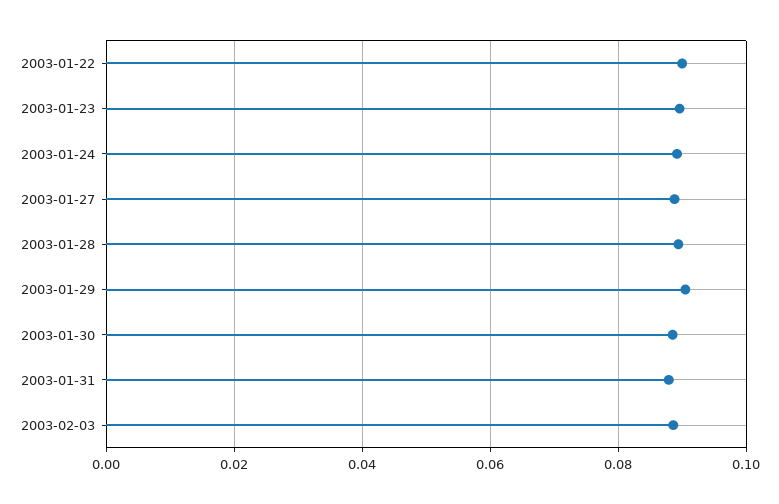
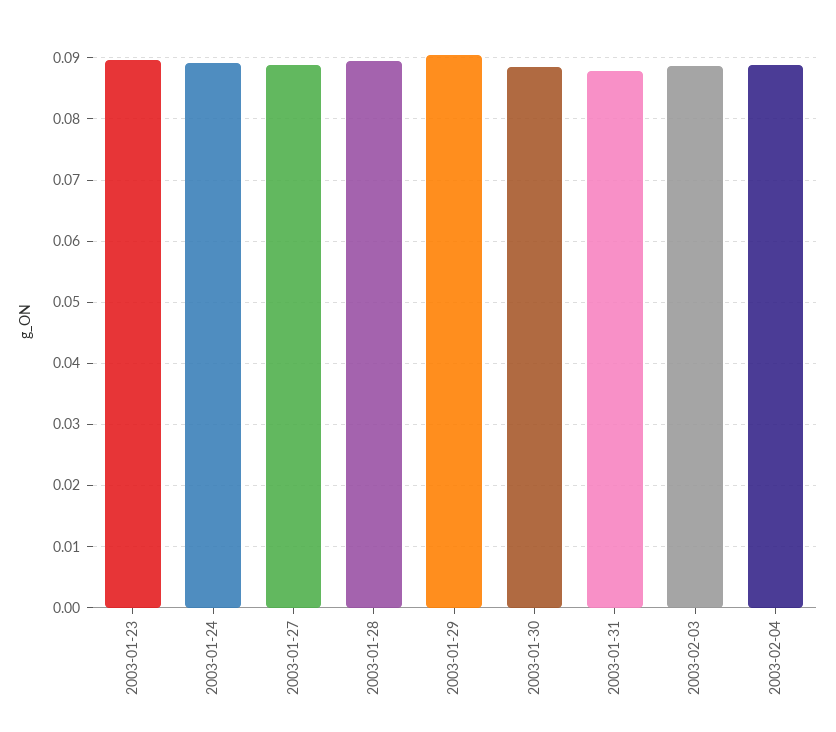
2003-01-22: 0.09 -> none
2003-02-04: none -> 0.089

